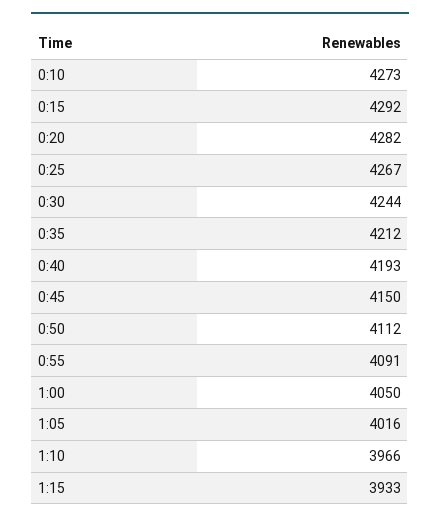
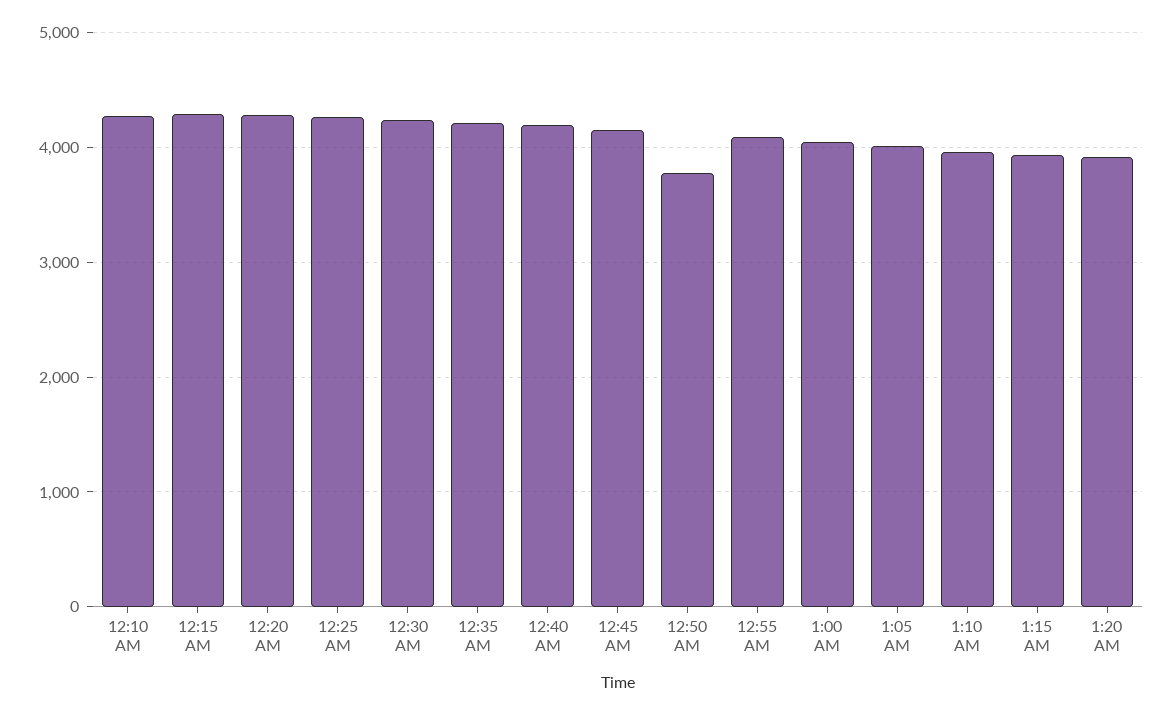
0:50: 4112 -> 3800
1:20 AM: none -> 3900

